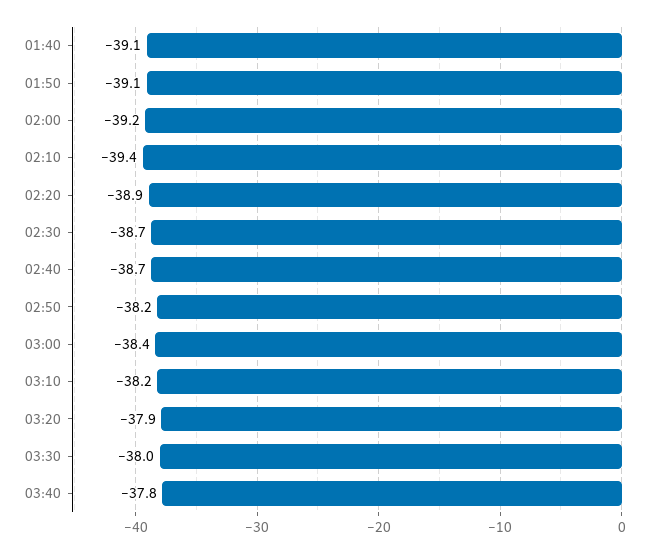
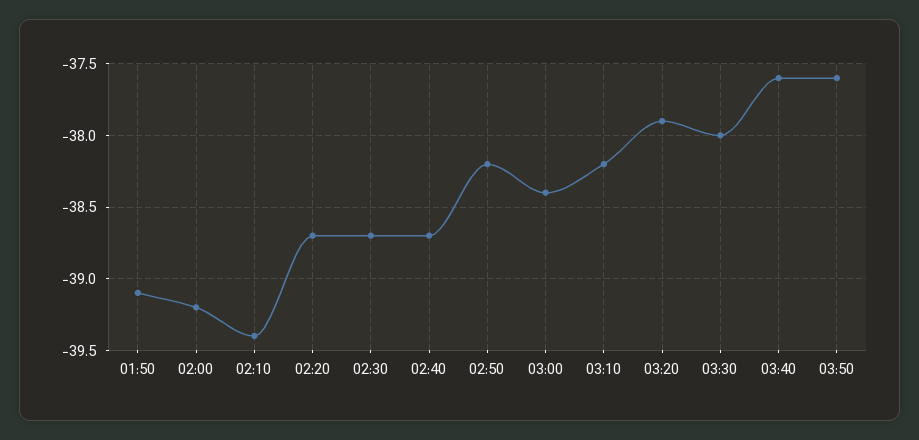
01:40: -39.1 -> none
02:20: -38.9 -> -38.7
03:40: -37.8 -> -37.6
03:50: none -> -37.6

